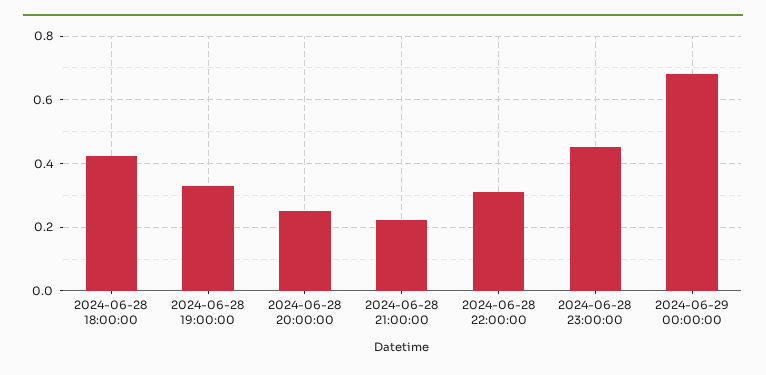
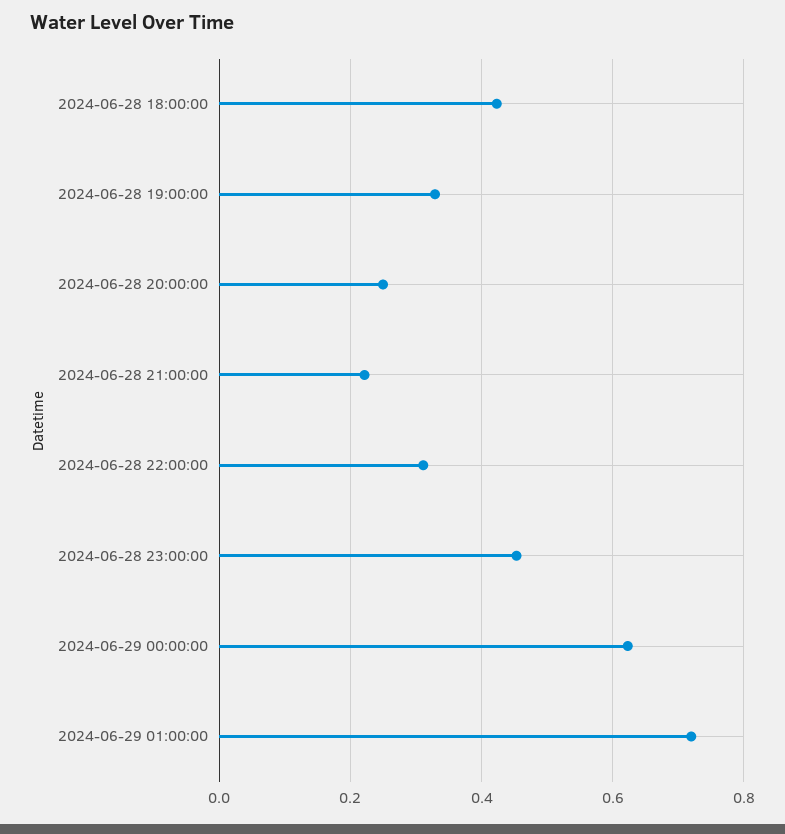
2024-06-29 00:00:00: 0.68 -> 0.62
2024-06-29 01:00:00: none -> 0.72

